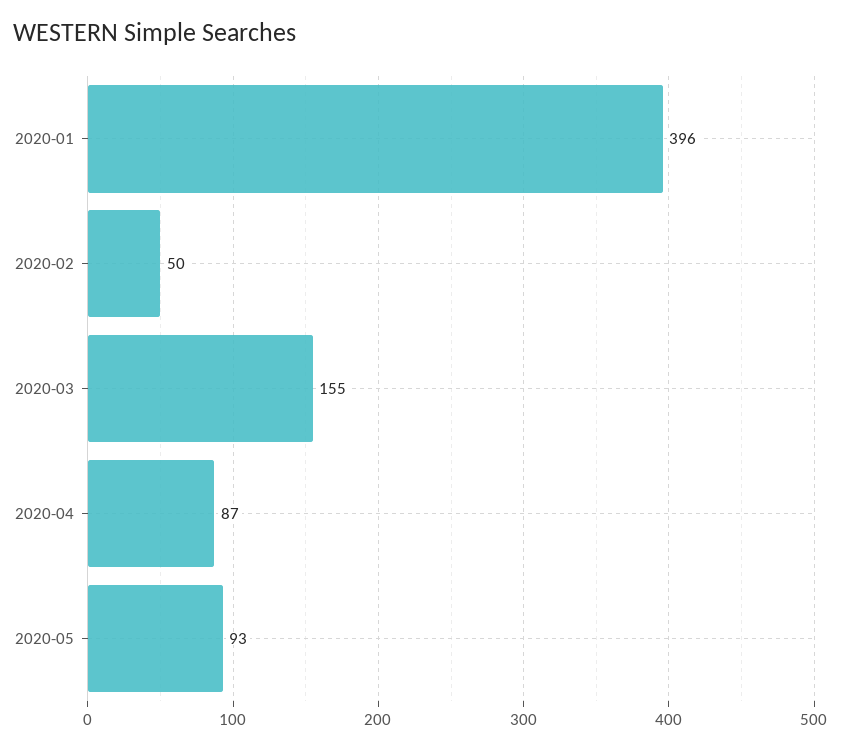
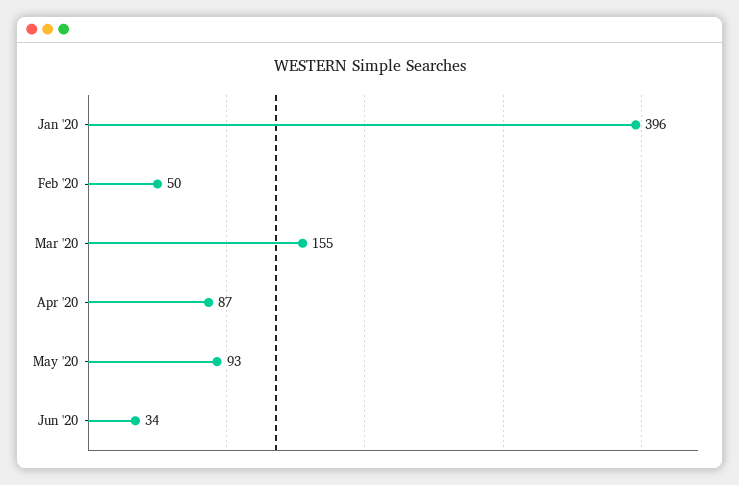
Jun '20: none -> 34

